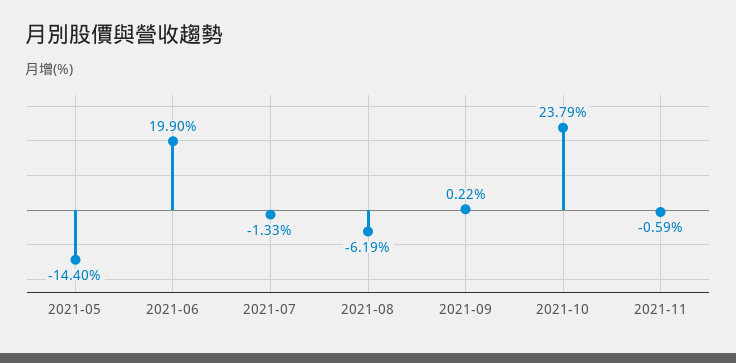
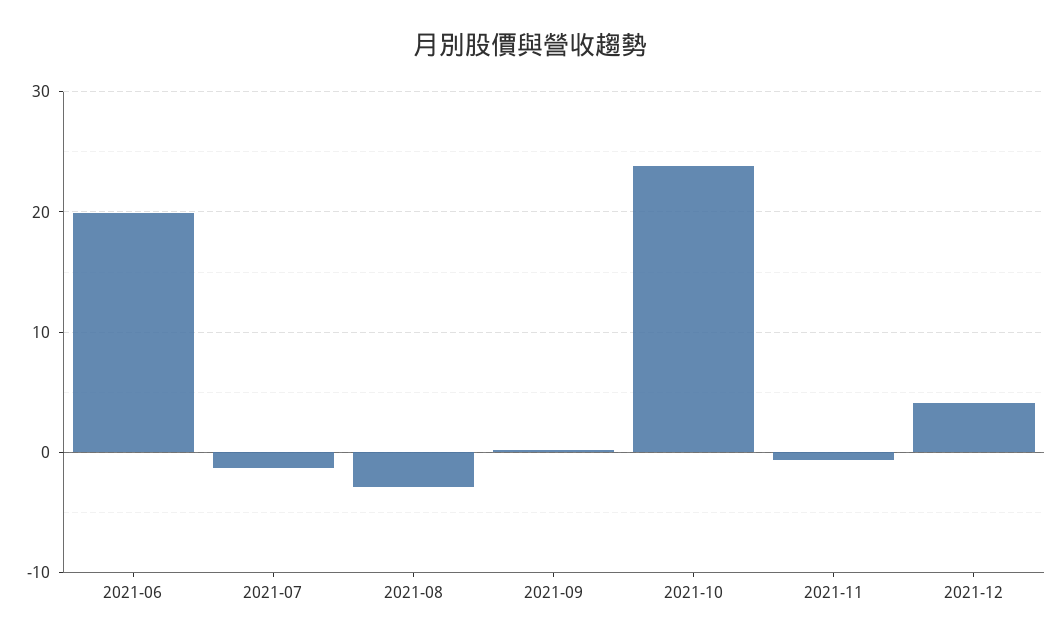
2021-05: -14.4 -> none
2021-08: -6.19 -> -3
2021-12: none -> 4

